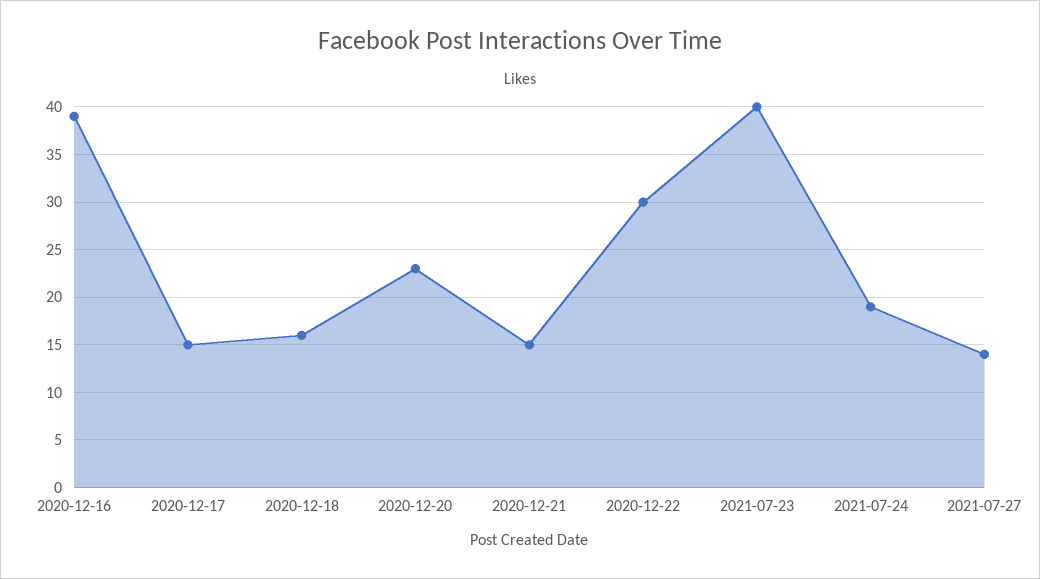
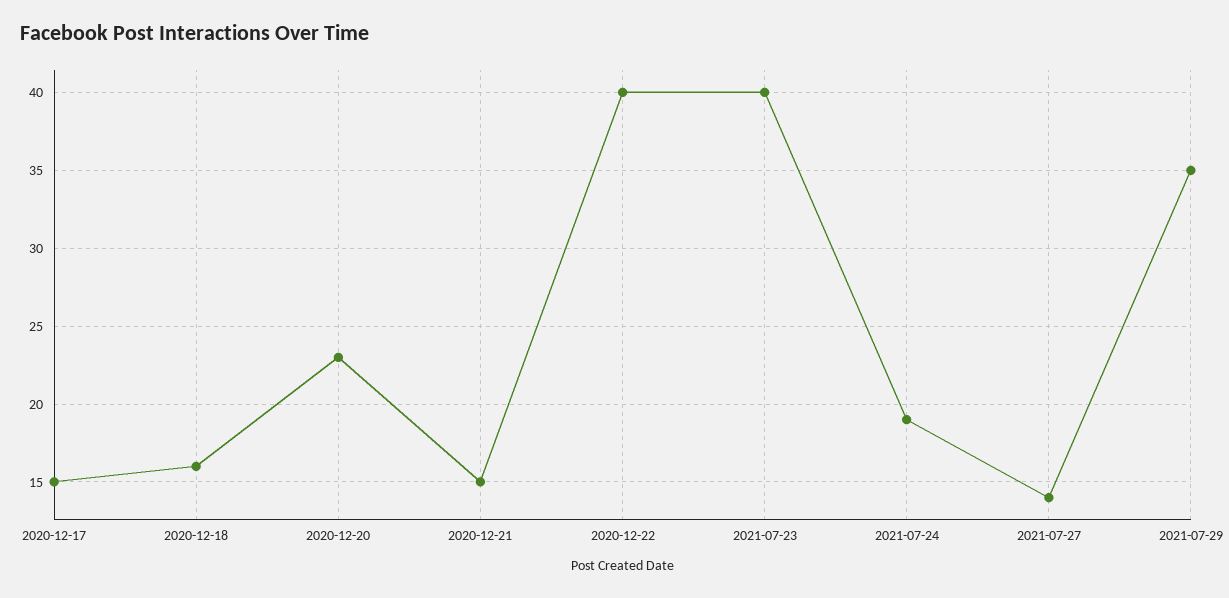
2020-12-16: 39 -> none
2020-12-22: 30 -> 40
2021-07-29: none -> 35

